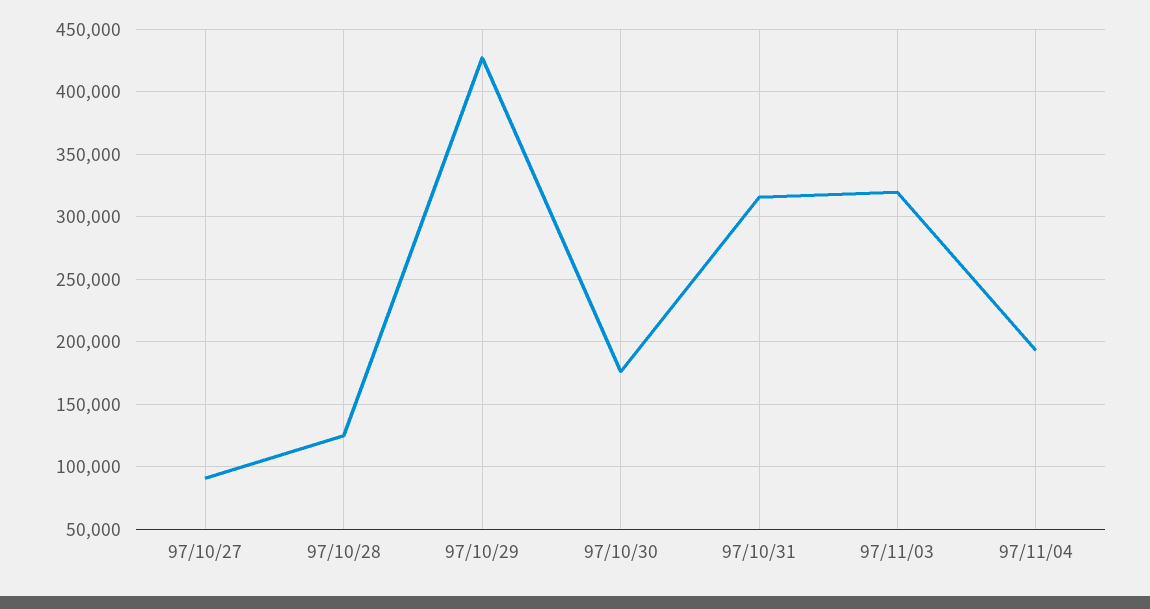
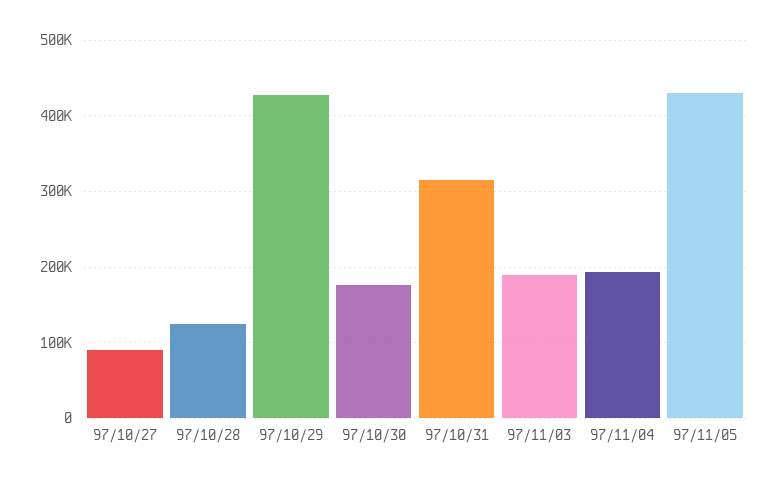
97/11/03: 320000 -> 190000
97/11/05: none -> 430000

